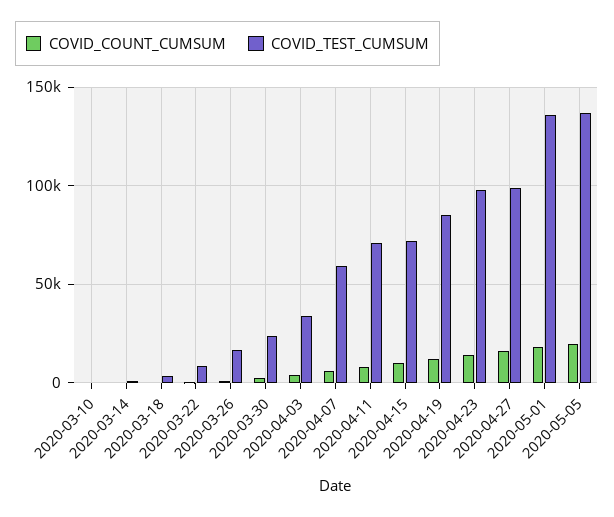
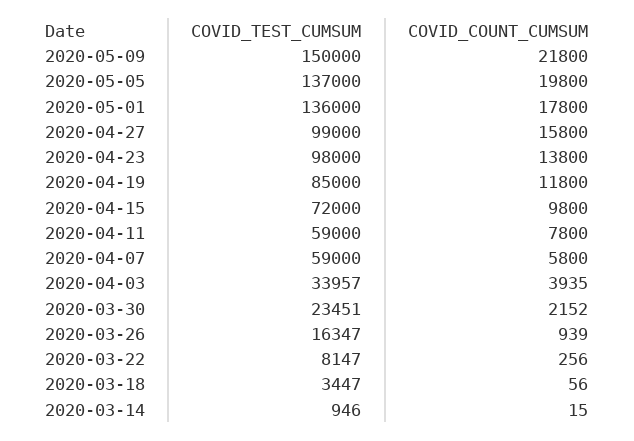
COVID_COUNT_CUMSUM, 2020-03-10: 0 -> none
COVID_TEST_CUMSUM, 2020-03-10: 0 -> none
COVID_TEST_CUMSUM, 2020-04-11: 70000 -> 59000
COVID_TEST_CUMSUM, 2020-05-09: none -> 150000
COVID_COUNT_CUMSUM, 2020-05-09: none -> 21800

